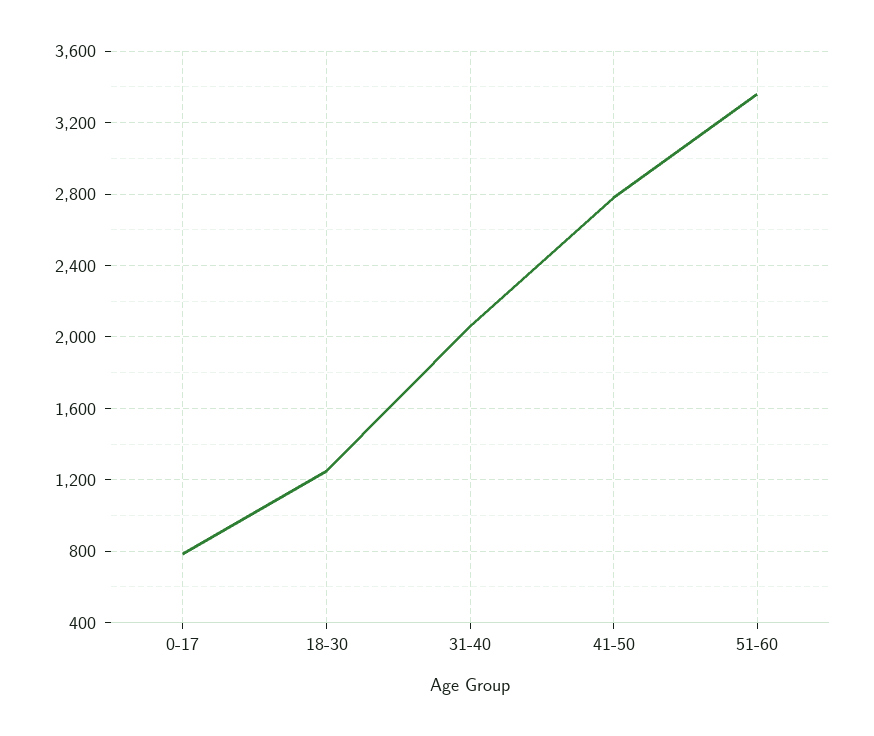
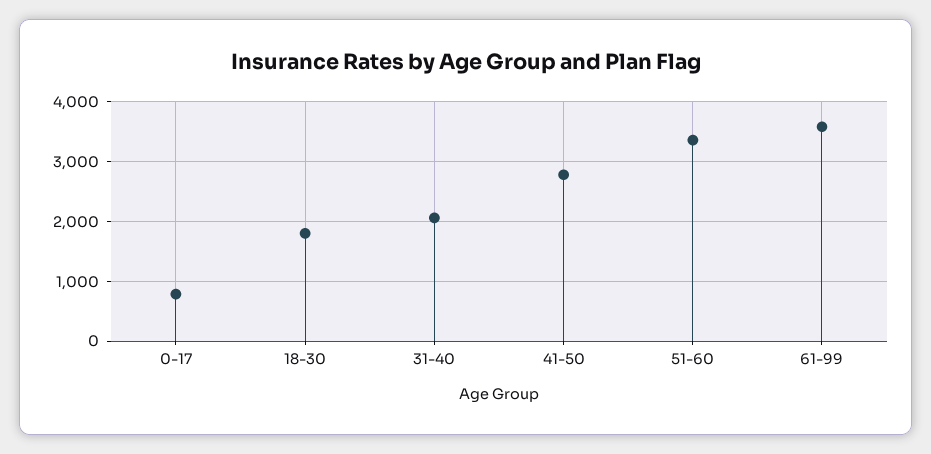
18-30: 1250 -> 1800
61-99: none -> 3600

